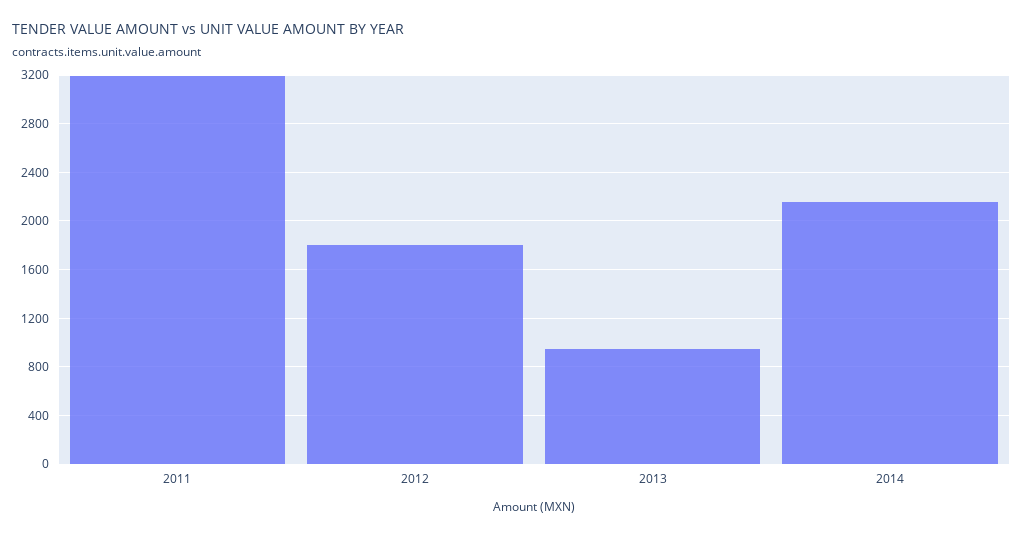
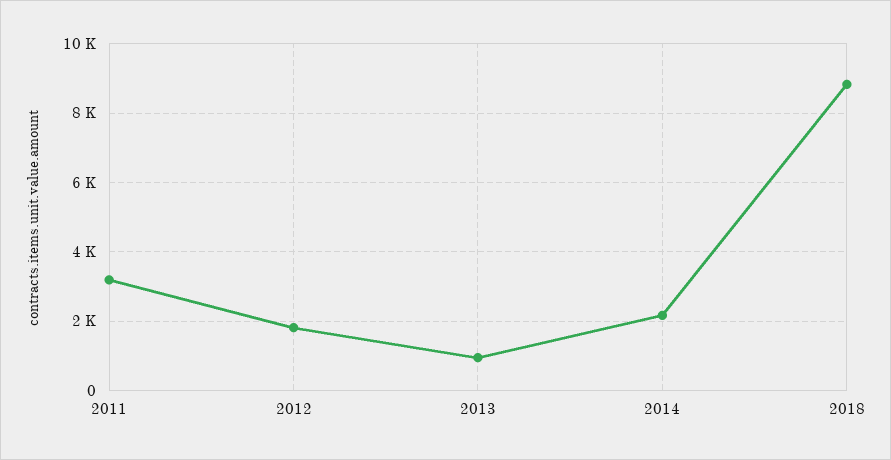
2018: none -> 8800

